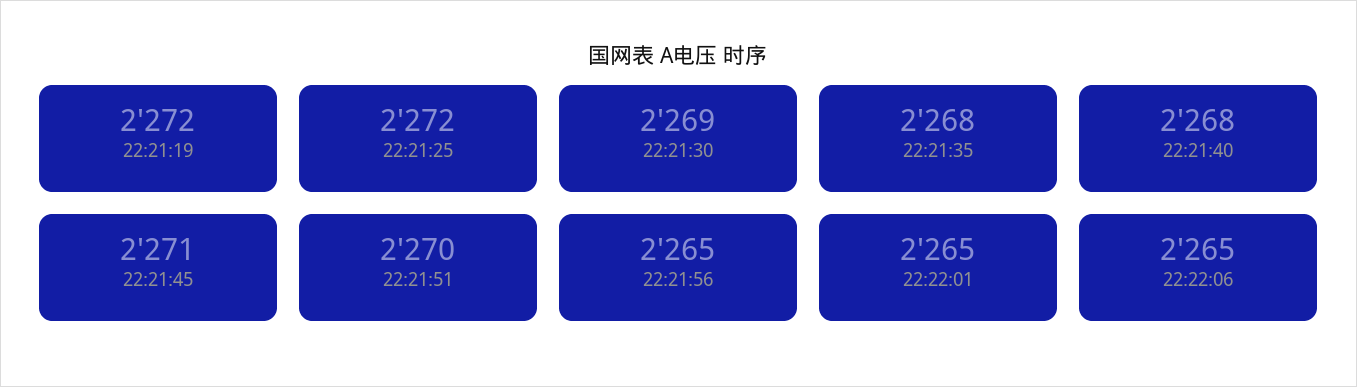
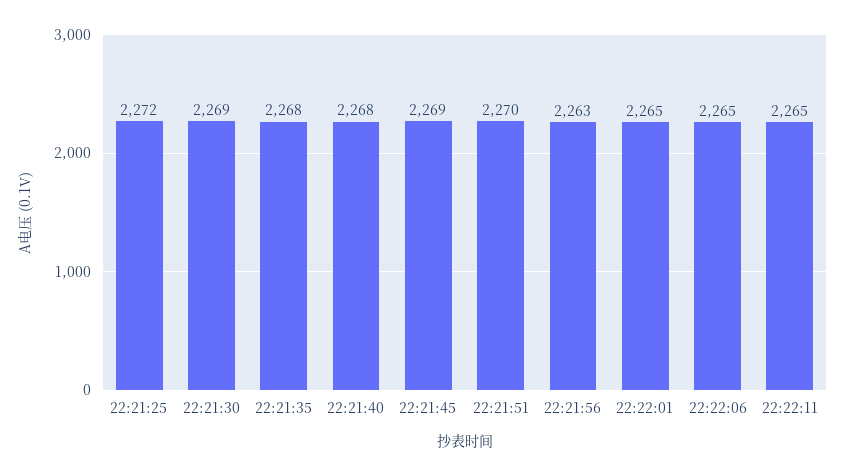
22:21:19: 2272 -> none
22:21:45: 2271 -> 2269
22:21:56: 2265 -> 2263
22:22:11: none -> 2265

